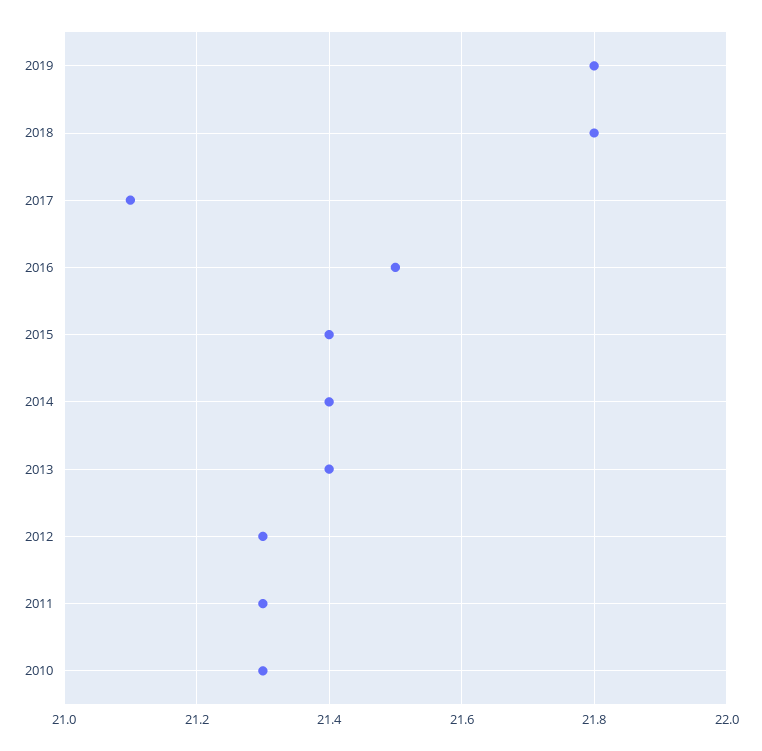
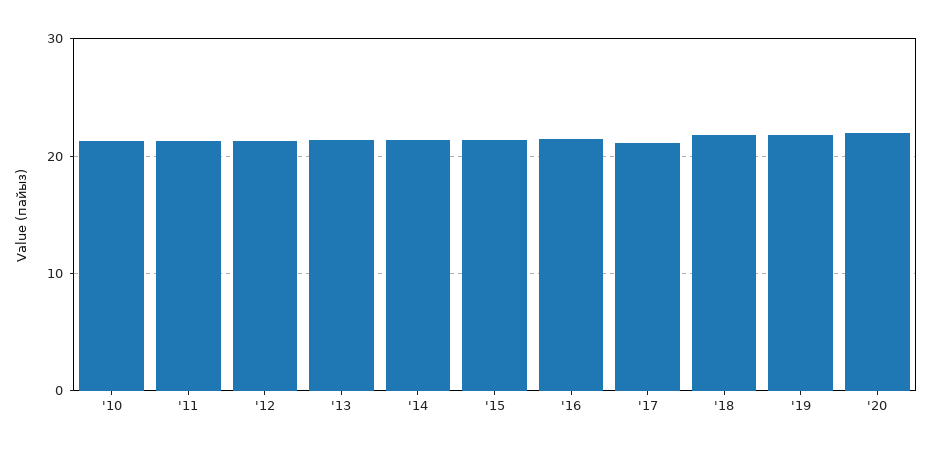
'20: none -> 22

